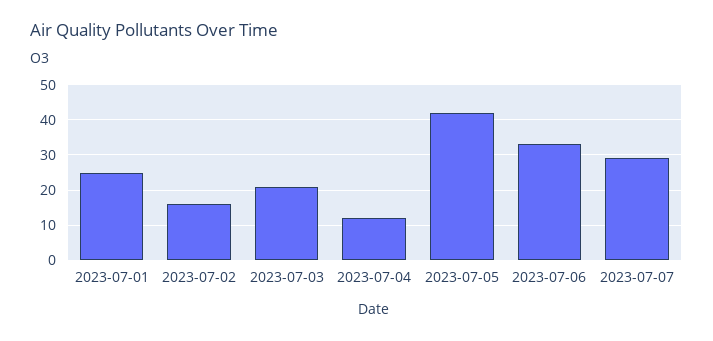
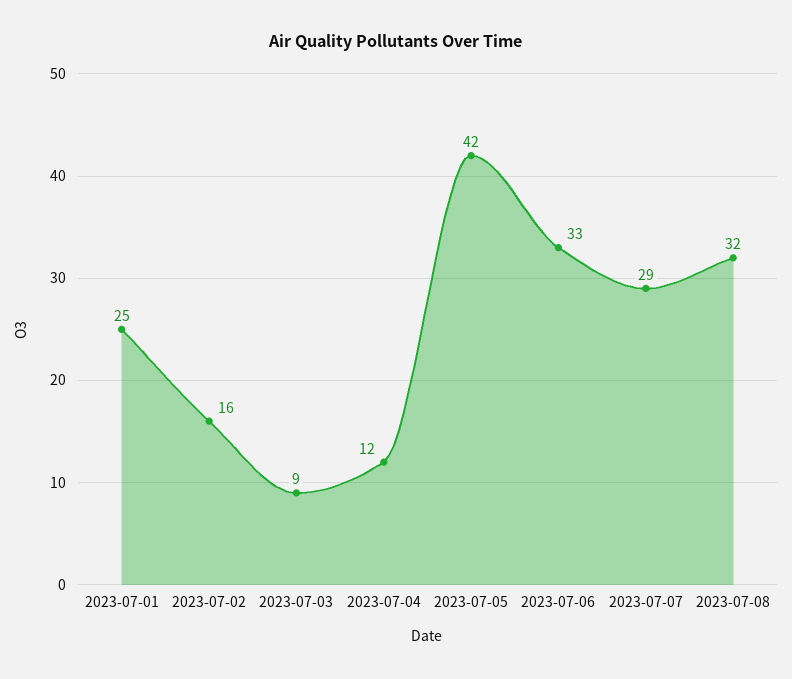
2023-07-03: 20 -> 9
2023-07-08: none -> 32

